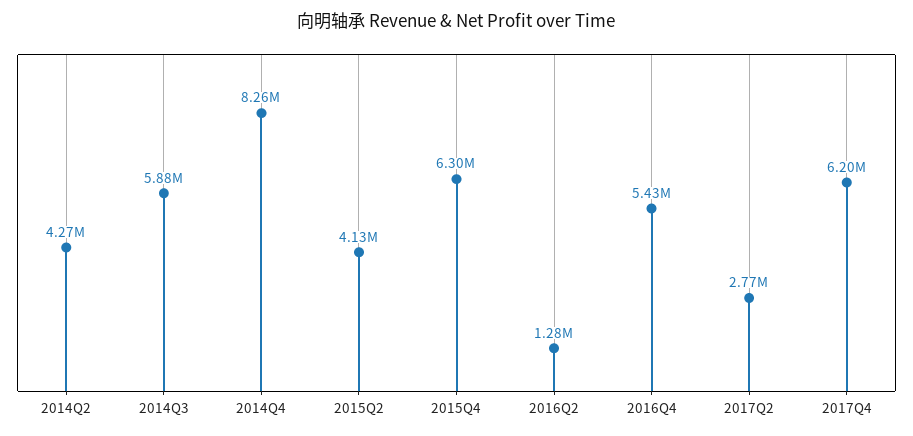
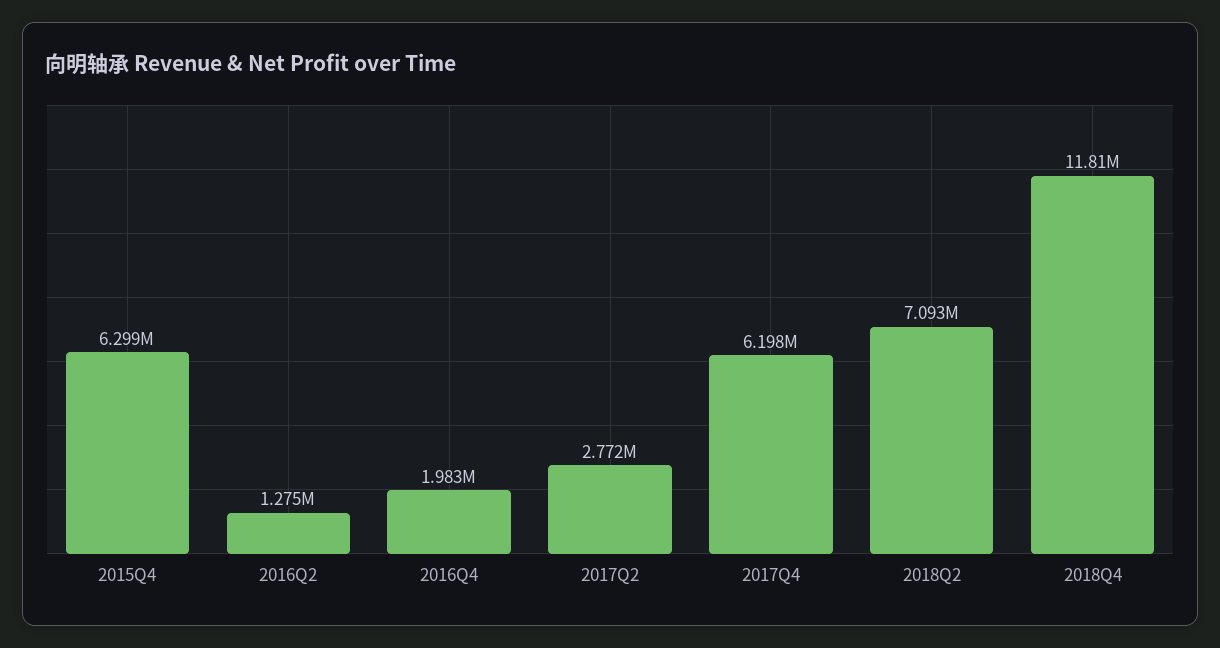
2014Q2: 4270000 -> none
2014Q3: 5880000 -> none
2014Q4: 8260000 -> none
2015Q2: 4130000 -> none
2016Q4: 5430000 -> 1983000
2018Q2: none -> 7093000
2018Q4: none -> 11810000

